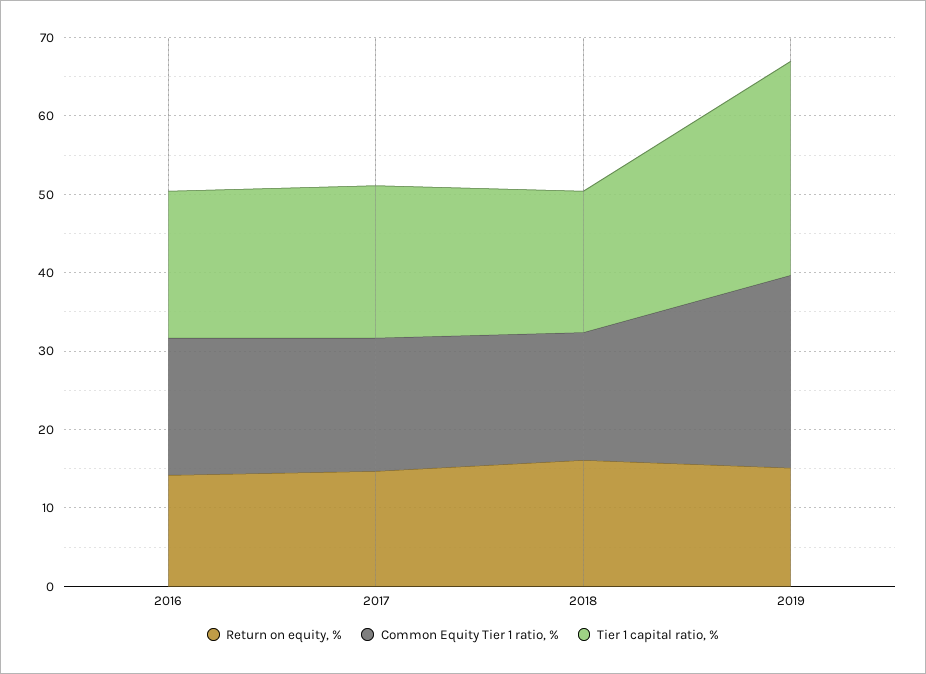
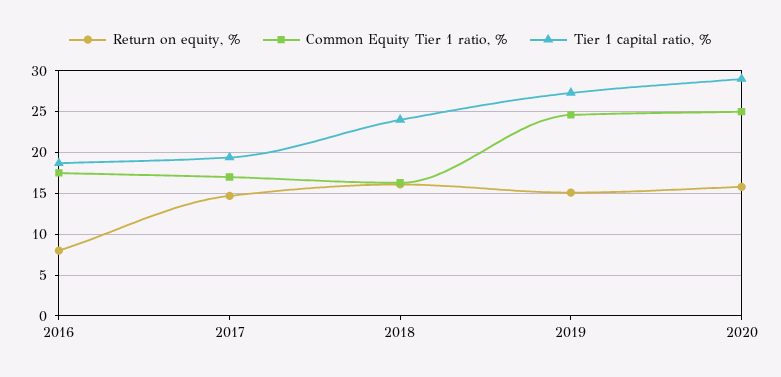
Return on equity, %, 2016: 14 -> 8
Tier 1 capital ratio, %, 2018: 18 -> 24
Return on equity, %, 2020: none -> 16
Common Equity Tier 1 ratio, %, 2020: none -> 25
Tier 1 capital ratio, %, 2020: none -> 29

